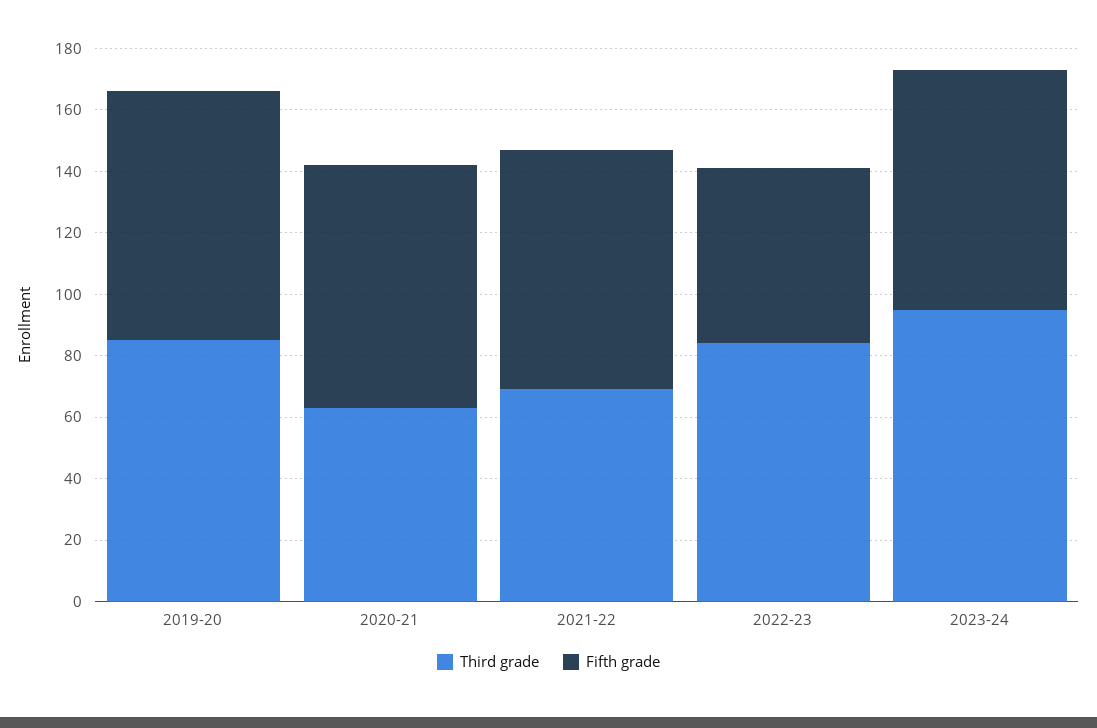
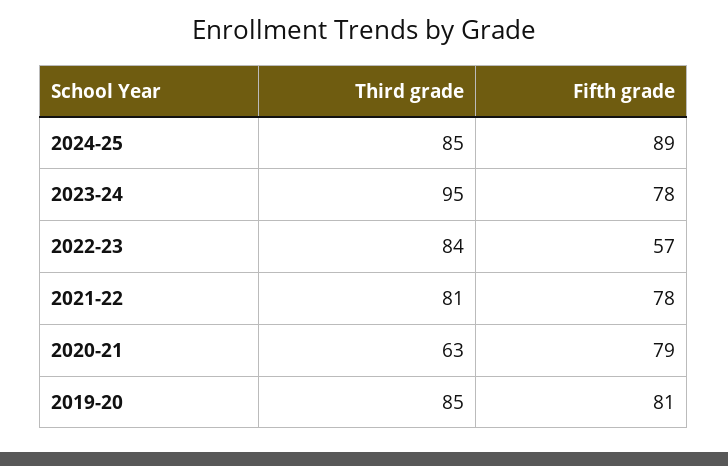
Third grade, 2021-22: 70 -> 81
Third grade, 2024-25: none -> 85
Fifth grade, 2024-25: none -> 89

